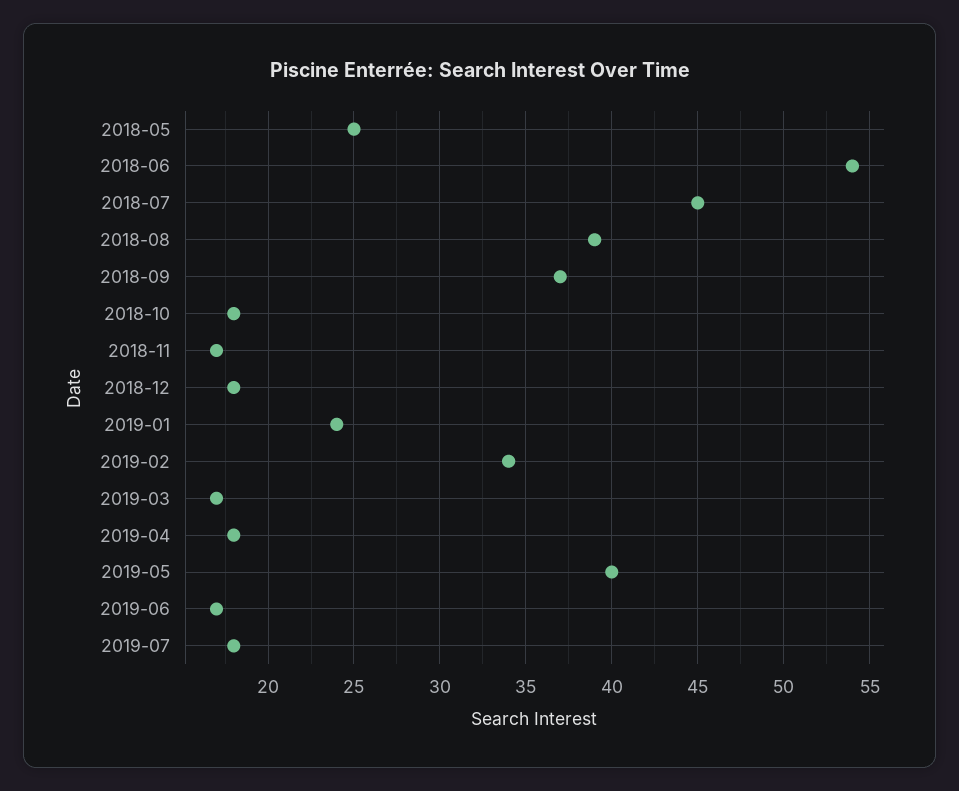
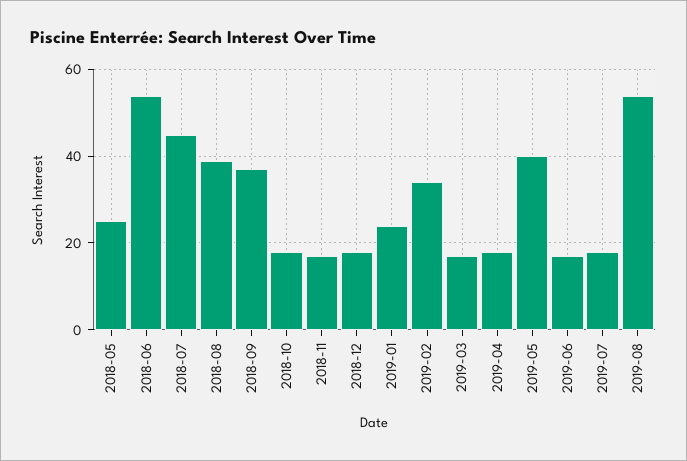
2019-08: none -> 55

